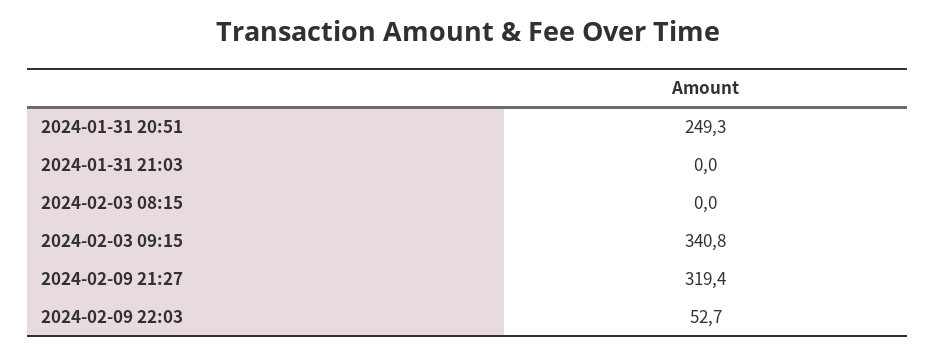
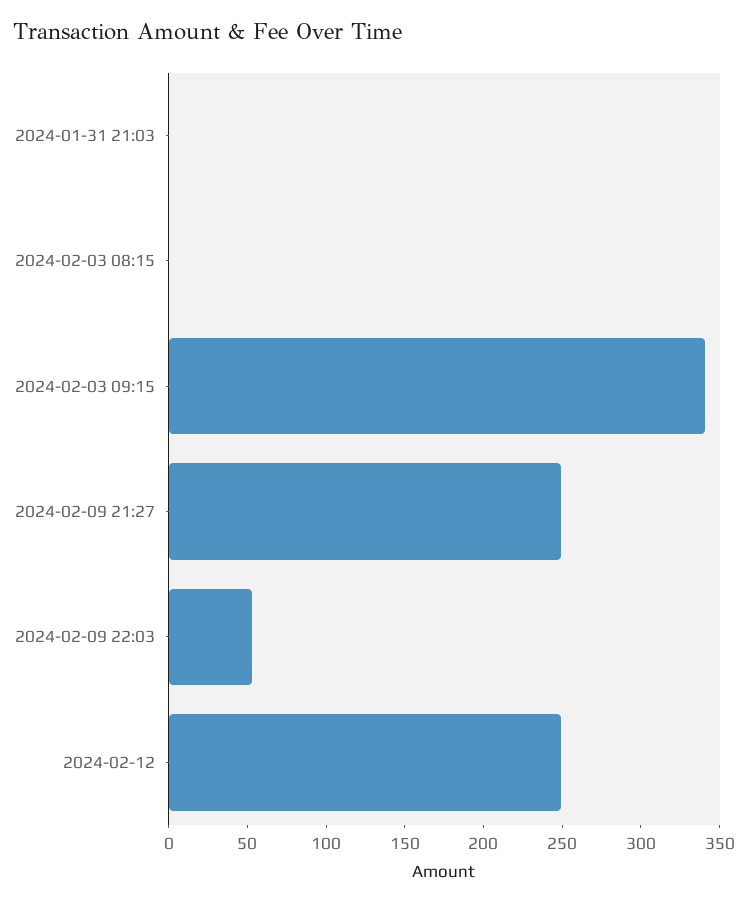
2024-01-31 20:51: 249.3 -> none
2024-02-09 21:27: 319.4 -> 250
2024-02-12: none -> 250

